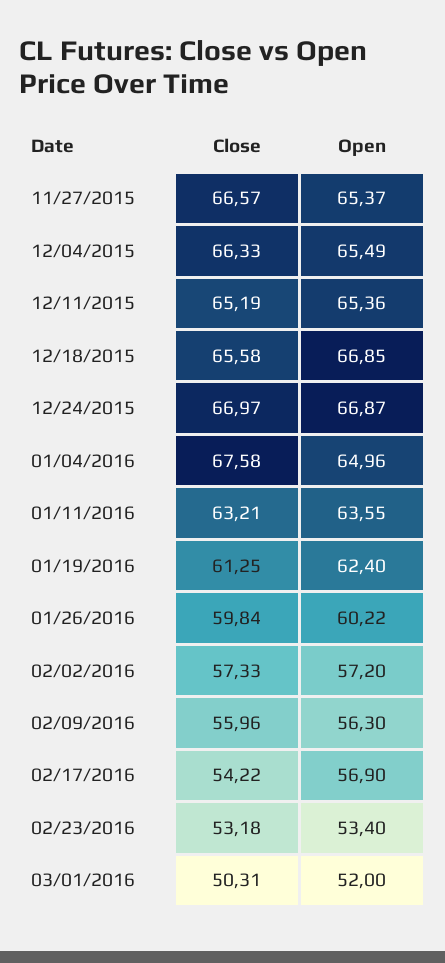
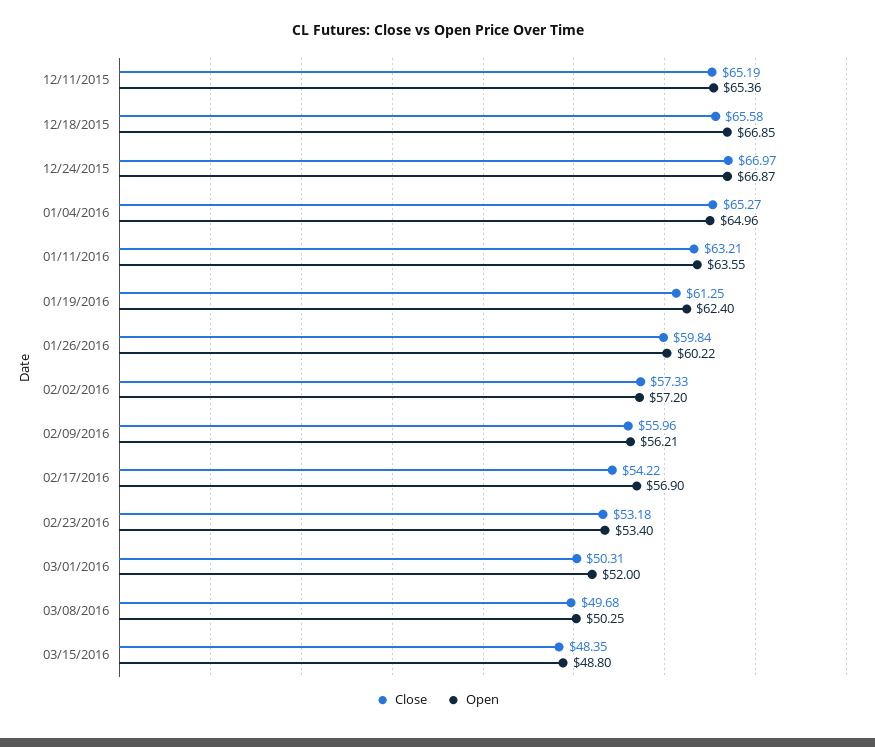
Close, 11/27/2015: 66.57 -> none
Open, 11/27/2015: 65.37 -> none
Close, 12/04/2015: 66.33 -> none
Open, 12/04/2015: 65.49 -> none
Close, 01/04/2016: 67.58 -> 65.27
Open, 02/09/2016: 56.3 -> 56.21
Close, 03/08/2016: none -> 49.68
Open, 03/08/2016: none -> 50.25
Close, 03/15/2016: none -> 48.35
Open, 03/15/2016: none -> 48.8

